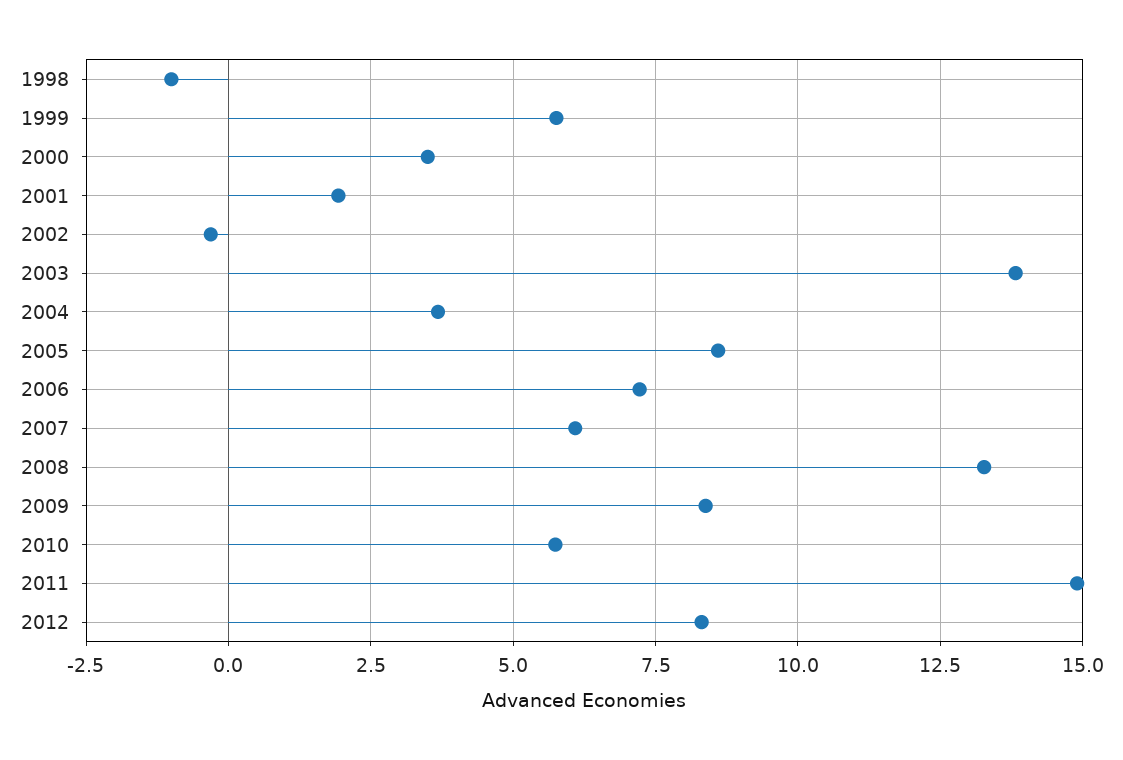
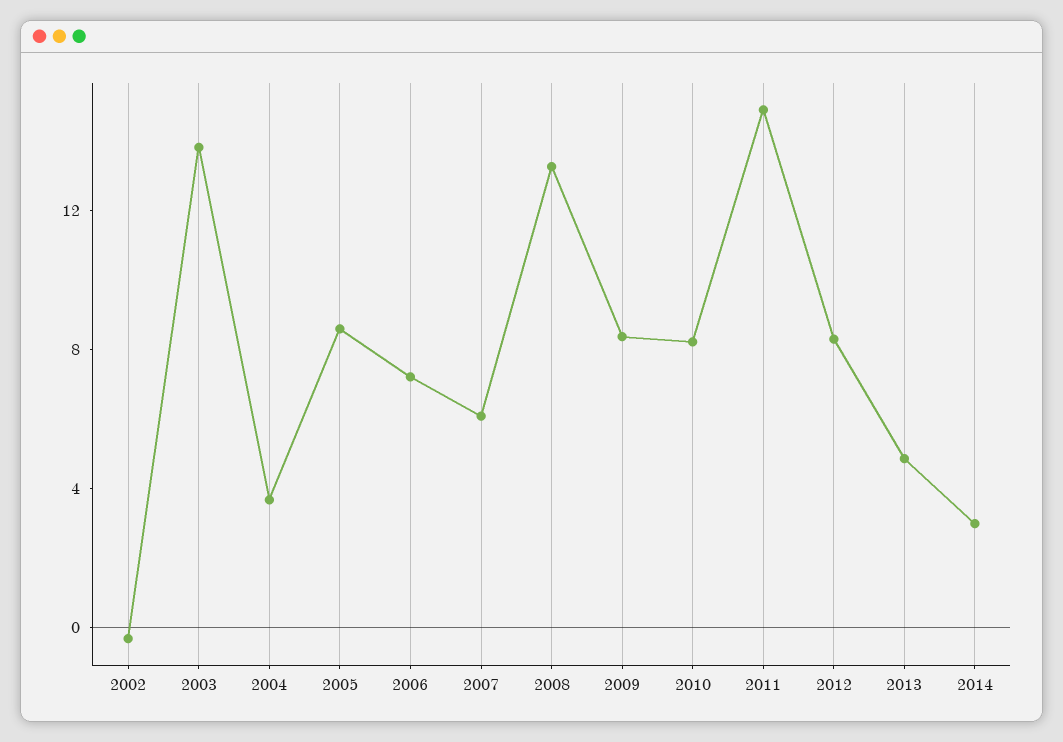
1998: -1 -> none
1999: 5.75 -> none
2000: 3.5 -> none
2001: 2 -> none
2010: 5.75 -> 8
2013: none -> 5
2014: none -> 3

